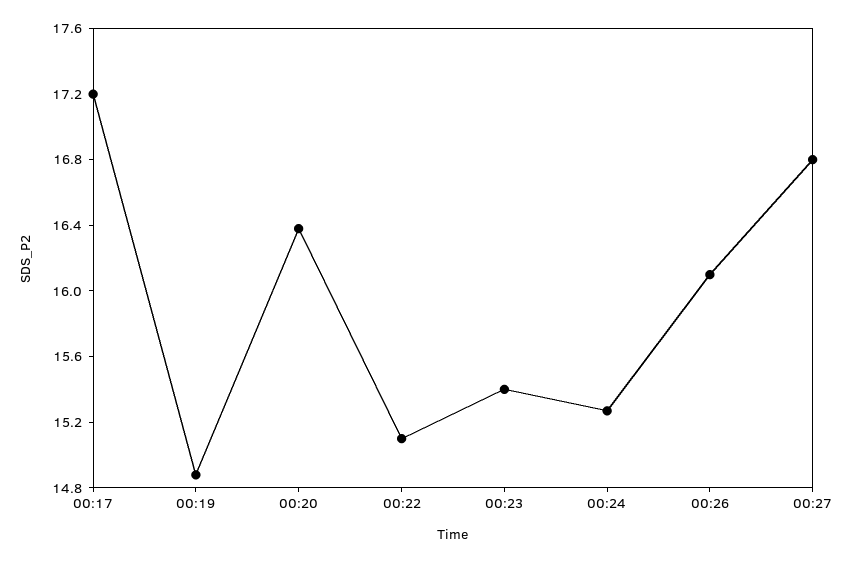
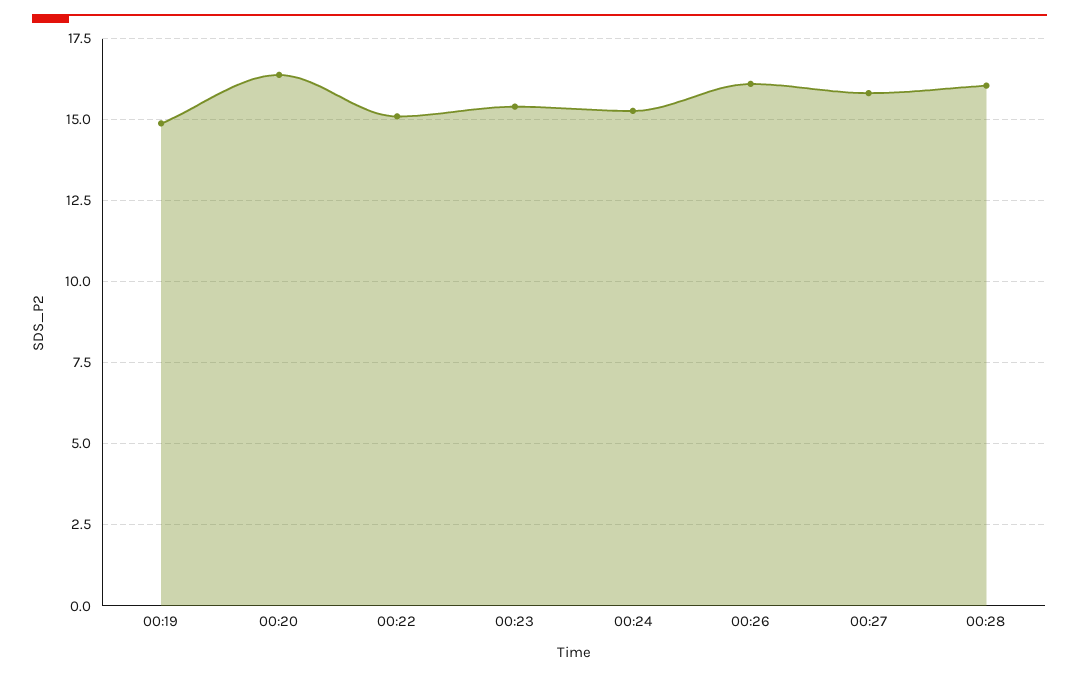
00:17: 17.2 -> none
00:27: 16.8 -> 15.75
00:28: none -> 16

